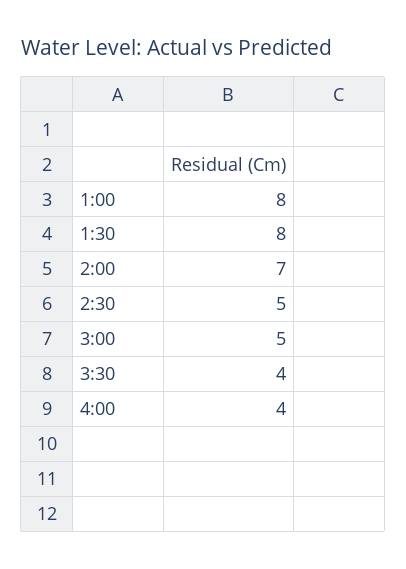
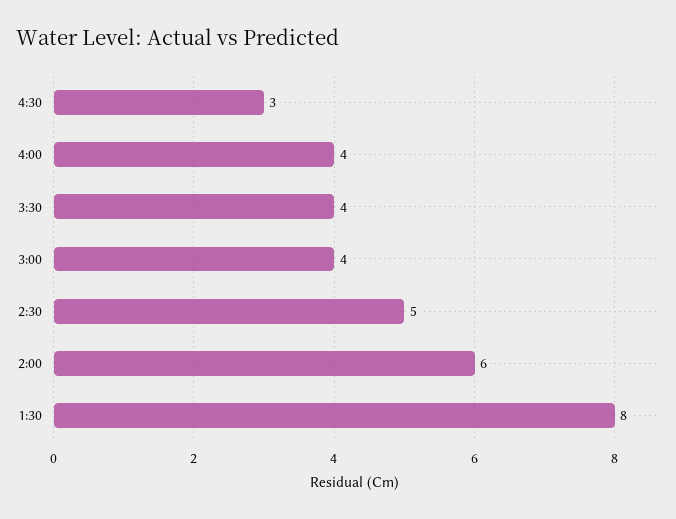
1:00: 8 -> none
2:00: 7 -> 6
3:00: 5 -> 4
4:30: none -> 3

